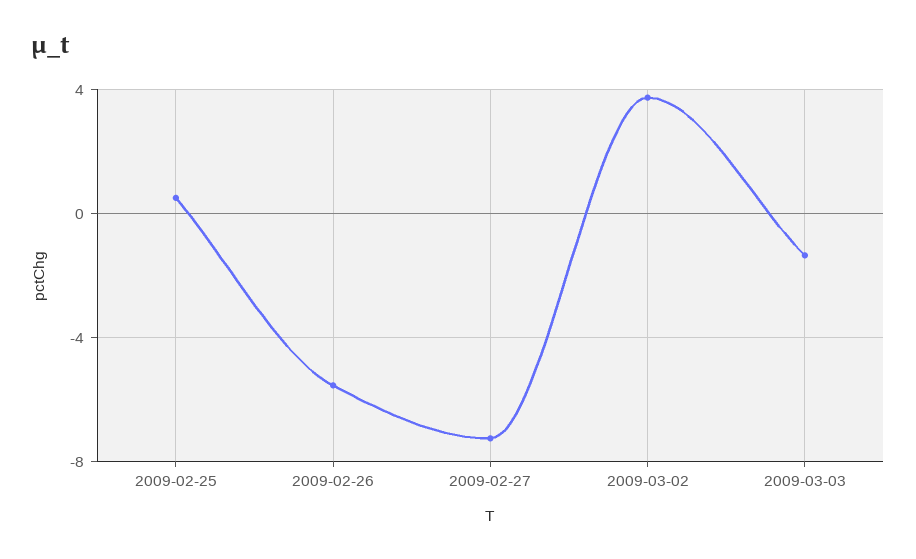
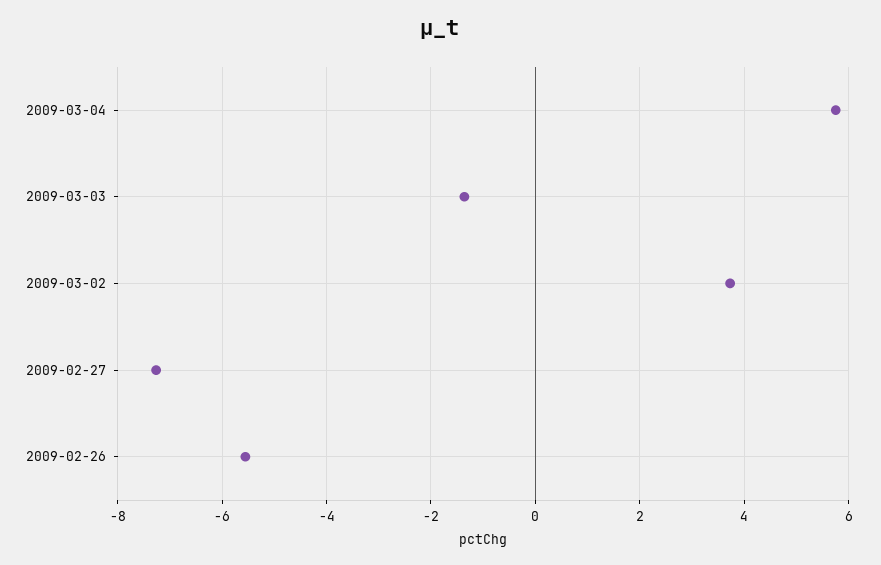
2009-02-25: 0.5 -> none
2009-03-04: none -> 5.8

